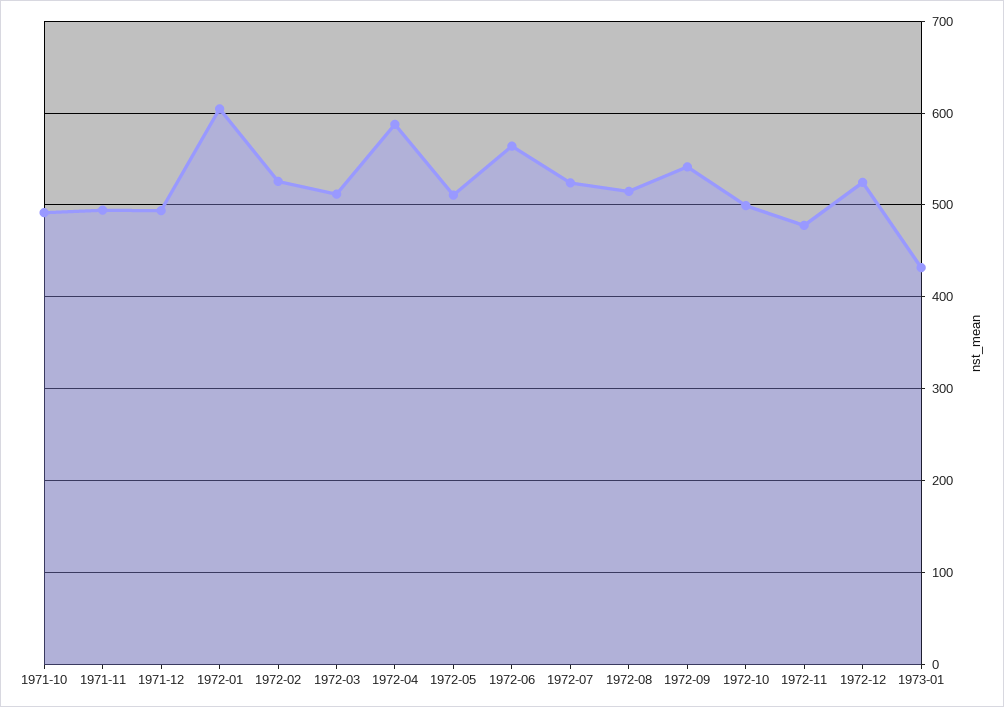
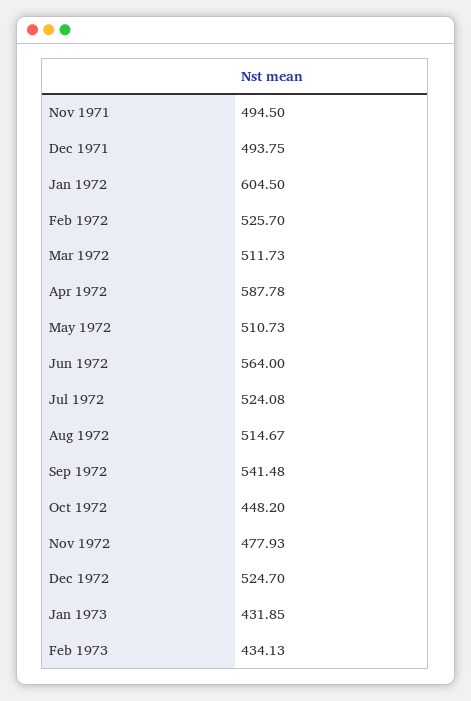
1971-10: 490 -> none
1972-10: 500 -> 448.2
Feb 1973: none -> 434.13

